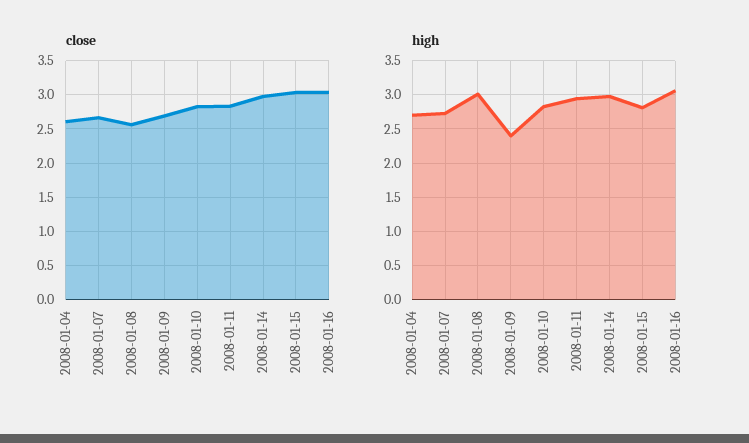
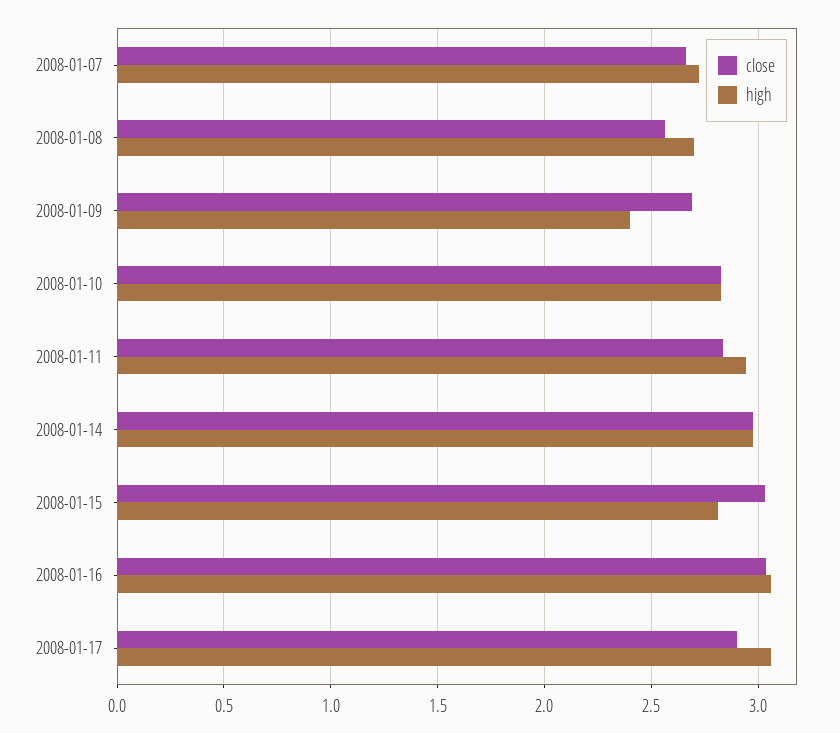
close, 2008-01-04: 2.6 -> none
high, 2008-01-04: 2.7 -> none
high, 2008-01-08: 3 -> 2.7
close, 2008-01-17: none -> 2.9
high, 2008-01-17: none -> 3.05

